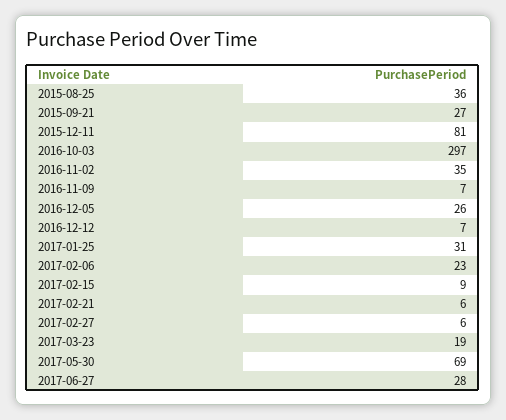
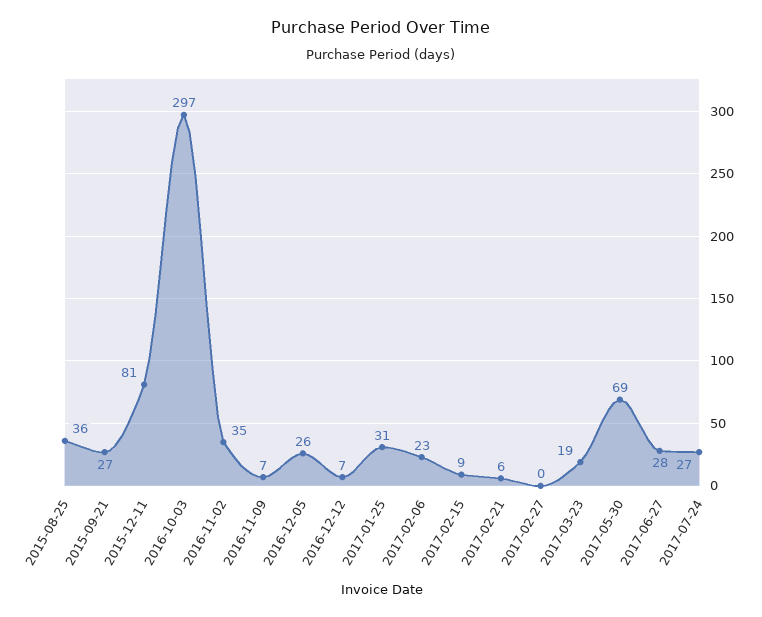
2017-02-27: 6 -> 0
2017-07-24: none -> 27

